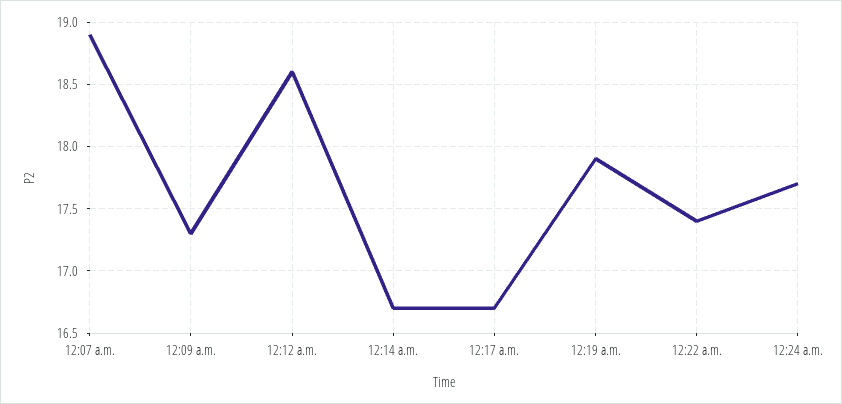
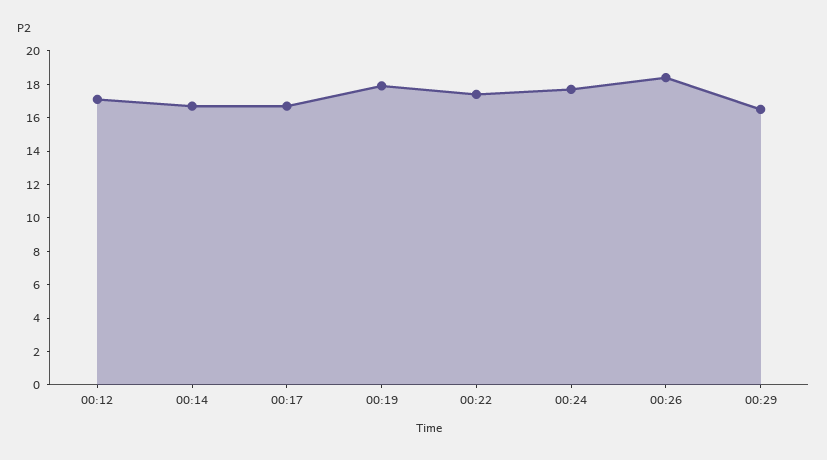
12:07 a.m.: 18.9 -> none
12:09 a.m.: 17.3 -> none
12:12 a.m.: 18.6 -> 17
00:26: none -> 18.5
00:29: none -> 16.5

